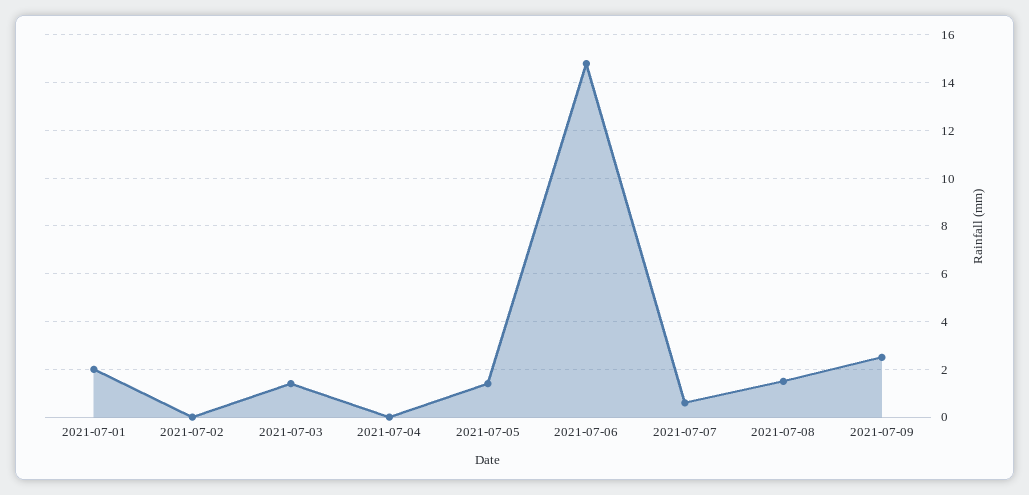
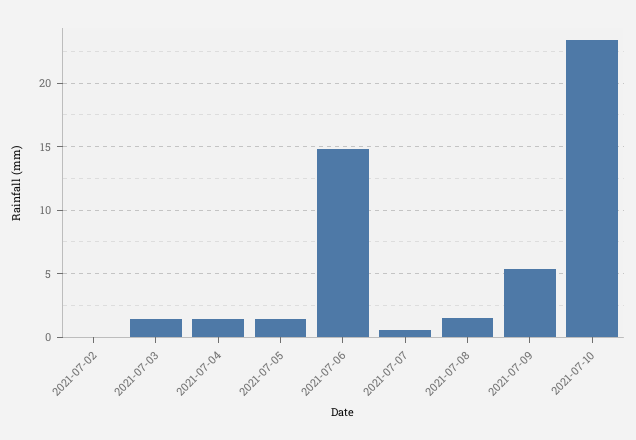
2021-07-01: 2 -> none
2021-07-04: 0 -> 1.5
2021-07-09: 2.5 -> 5.5
2021-07-10: none -> 23.5

